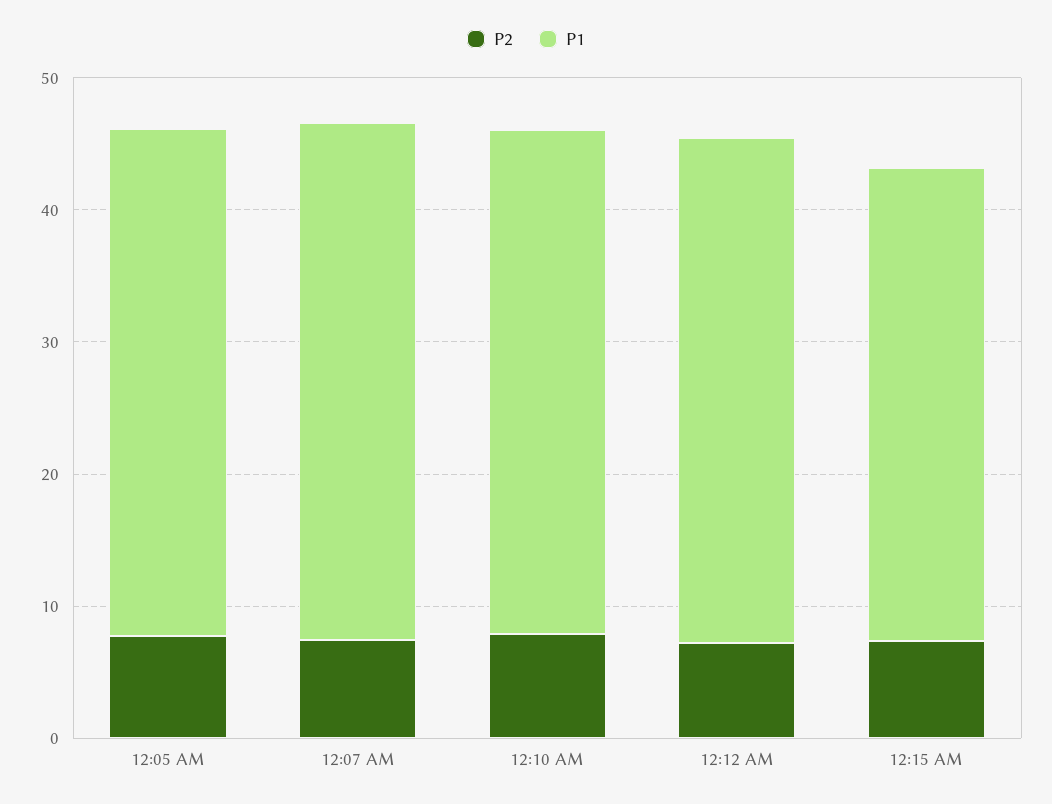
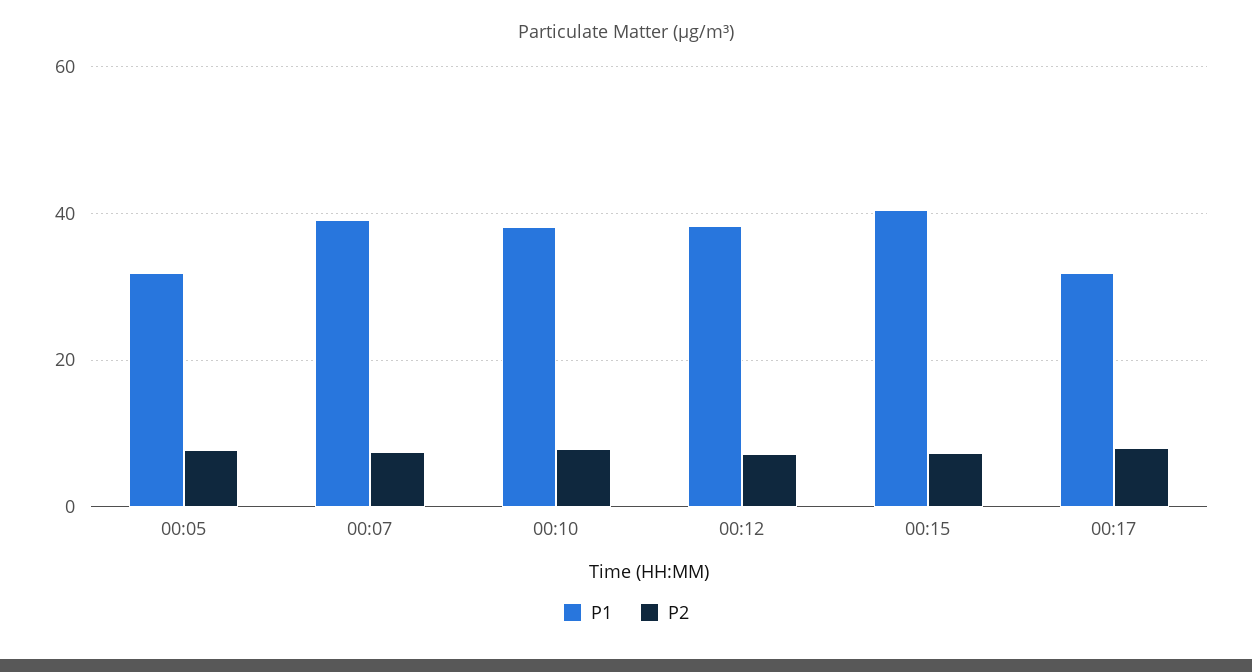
P1, 12:05 AM: 38 -> 32
P1, 12:15 AM: 36 -> 40
P1, 00:17: none -> 32
P2, 00:17: none -> 8

